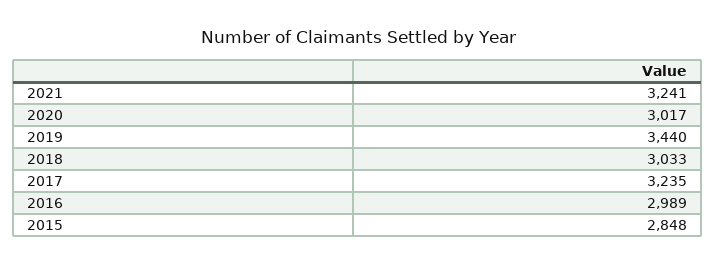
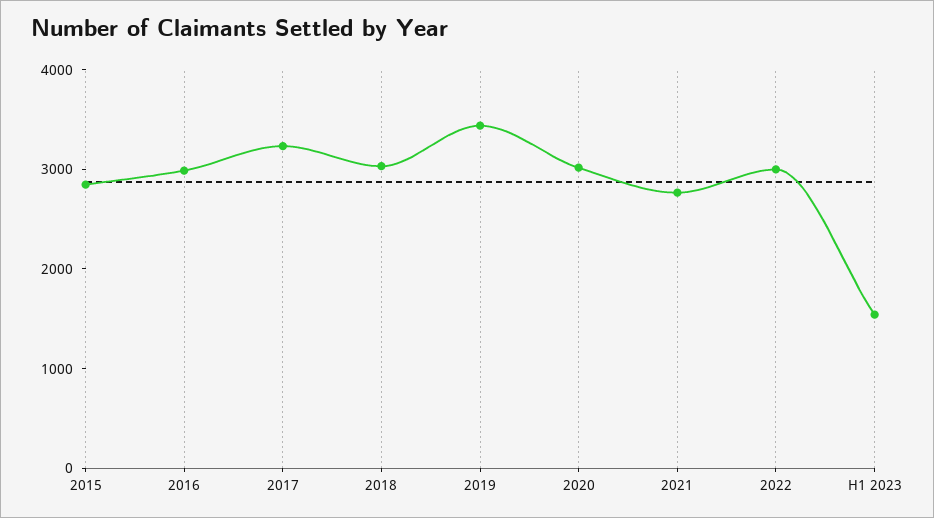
2021: 3241 -> 2800
2022: none -> 3000
H1 2023: none -> 1600

